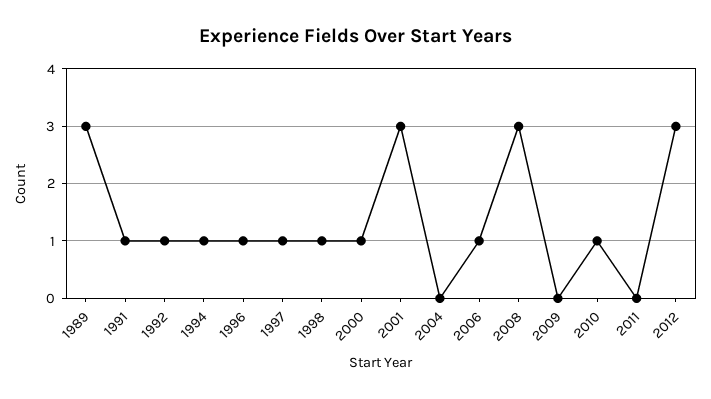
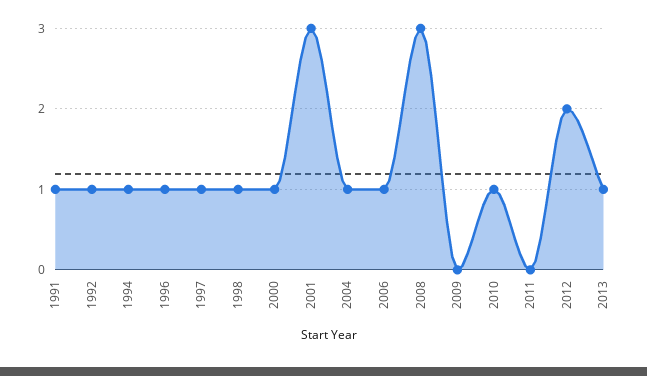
1989: 3 -> none
2004: 0 -> 1
2012: 3 -> 2
2013: none -> 1

